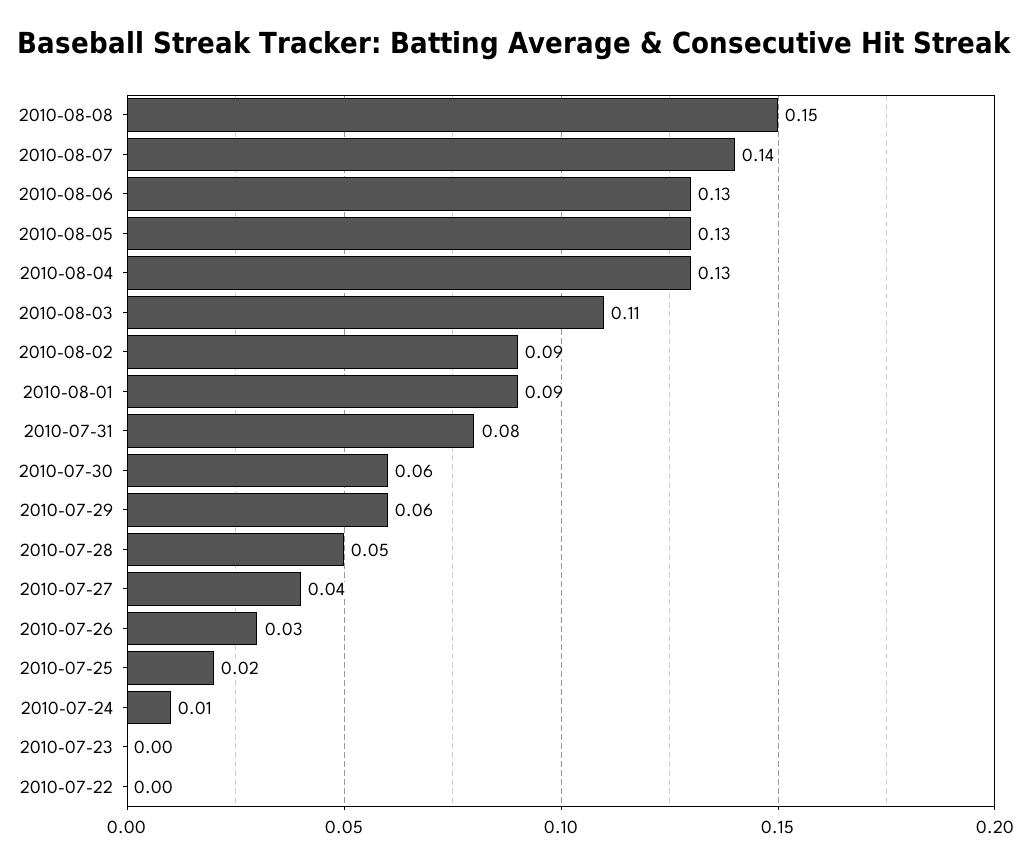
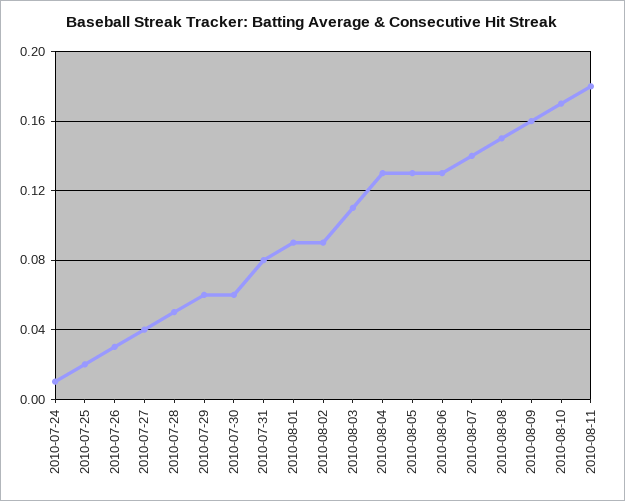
2010-07-23: 0 -> none
2010-07-22: 0 -> none
2010-08-09: none -> 0.16
2010-08-10: none -> 0.17
2010-08-11: none -> 0.18

